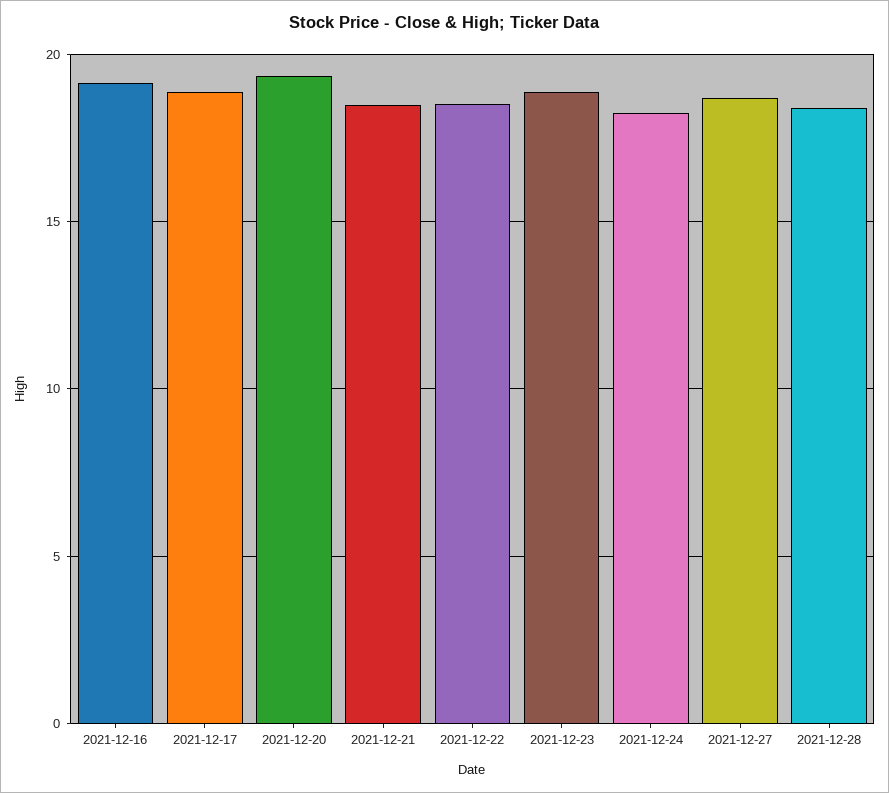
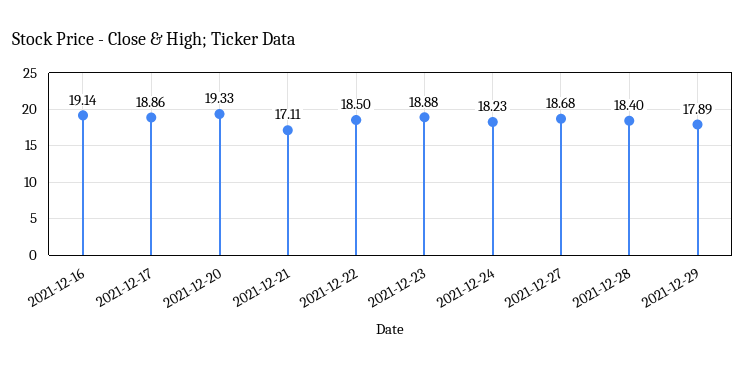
2021-12-21: 18.5 -> 17.11
2021-12-29: none -> 17.89

